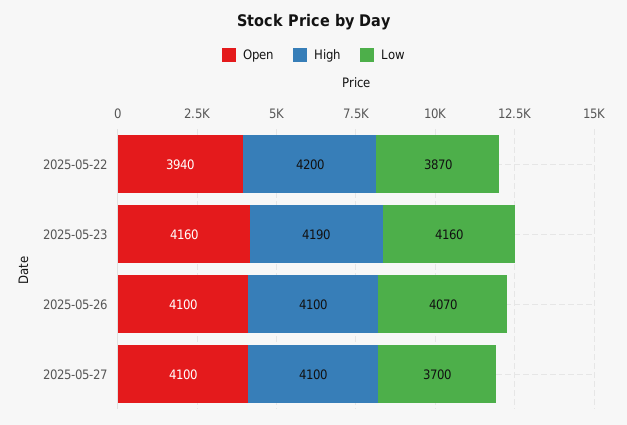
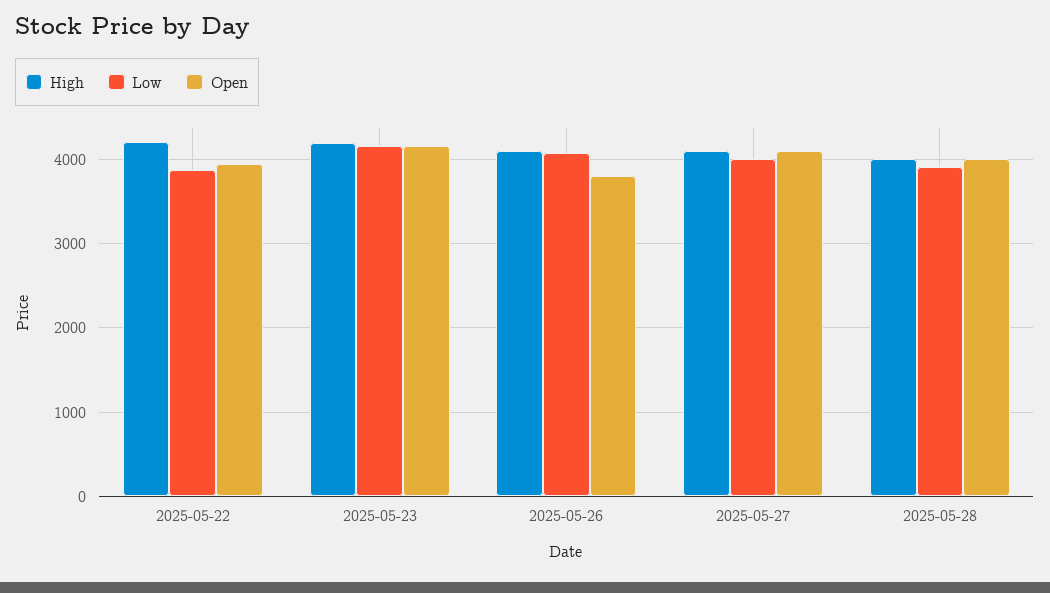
Open, 2025-05-26: 4100 -> 3800
Low, 2025-05-27: 3700 -> 4000
High, 2025-05-28: none -> 4000
Low, 2025-05-28: none -> 3900
Open, 2025-05-28: none -> 4000

